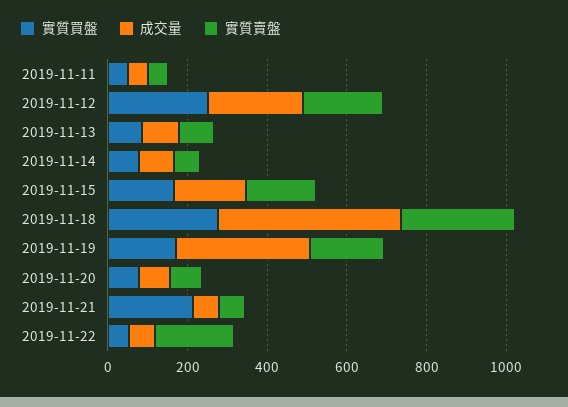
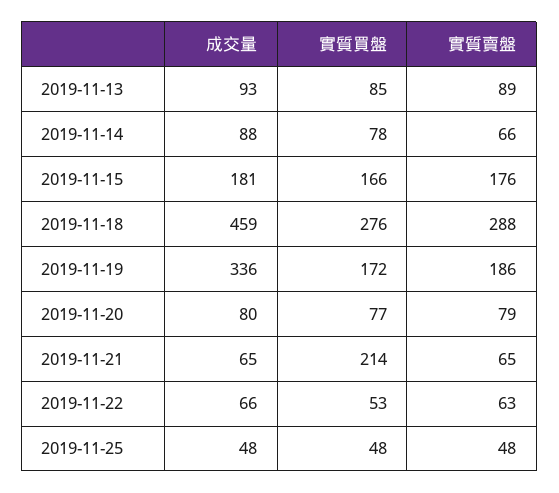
實質買盤, 2019-11-11: 50 -> none
成交量, 2019-11-11: 50 -> none
實質賣盤, 2019-11-11: 50 -> none
實質買盤, 2019-11-12: 250 -> none
成交量, 2019-11-12: 250 -> none
實質賣盤, 2019-11-12: 200 -> none
實質賣盤, 2019-11-22: 200 -> 63
成交量, 2019-11-25: none -> 48
實質買盤, 2019-11-25: none -> 48
實質賣盤, 2019-11-25: none -> 48

